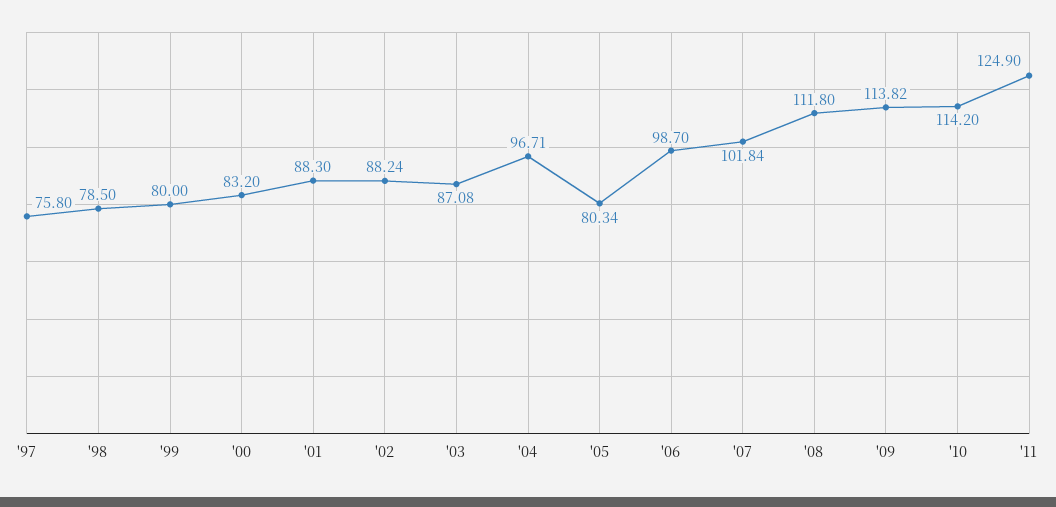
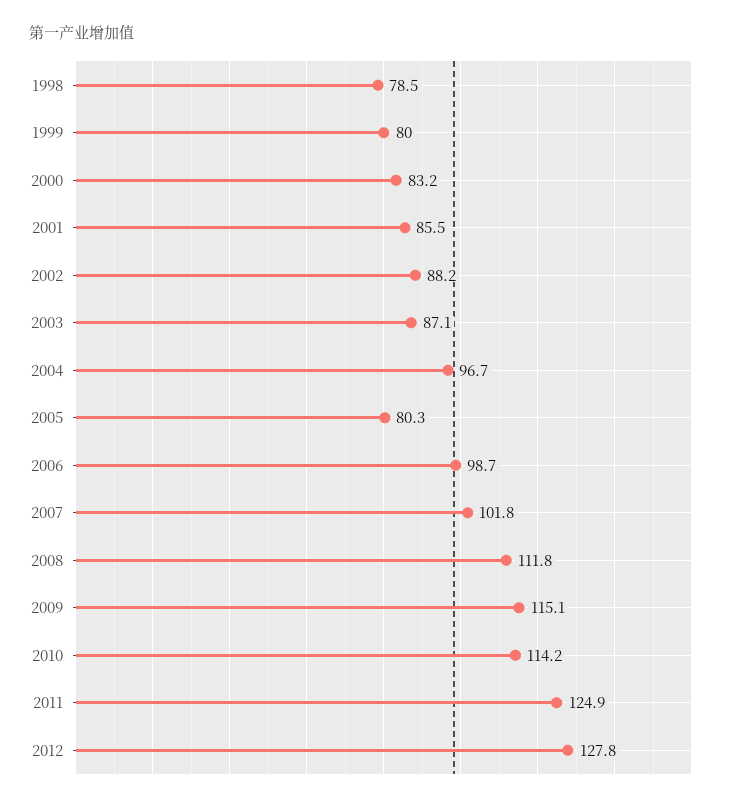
'97: 75.8 -> none
'01: 88.3 -> 85.5
'09: 113.82 -> 115.1
2012: none -> 127.8

